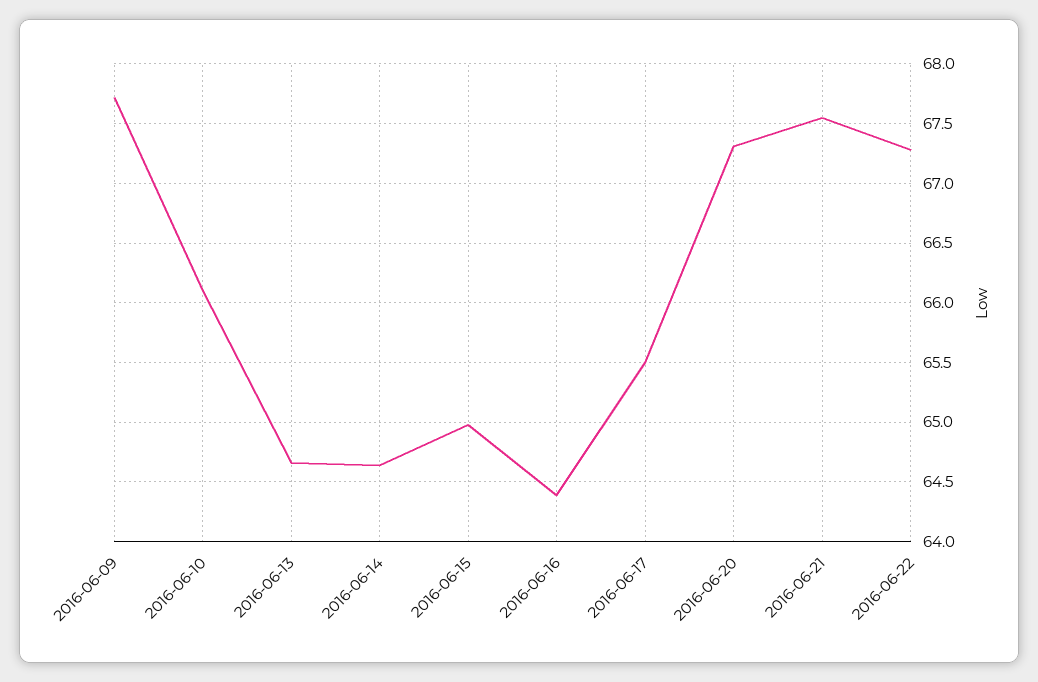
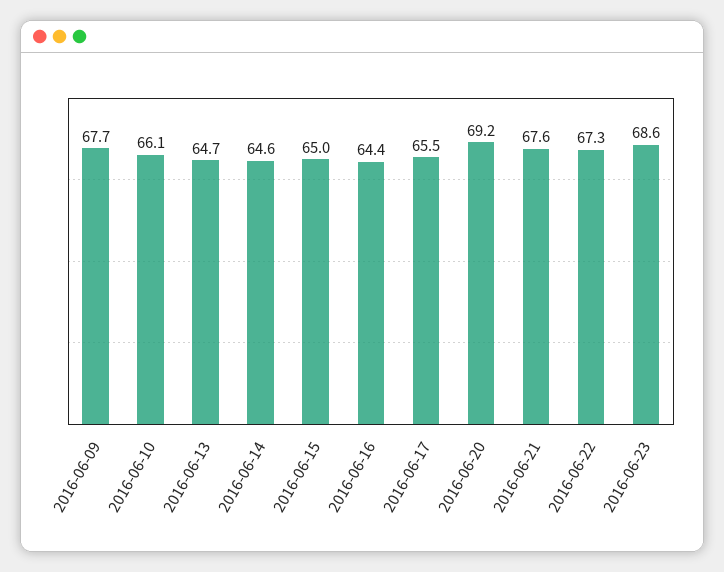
2016-06-20: 67.3 -> 69.2
2016-06-23: none -> 68.6

